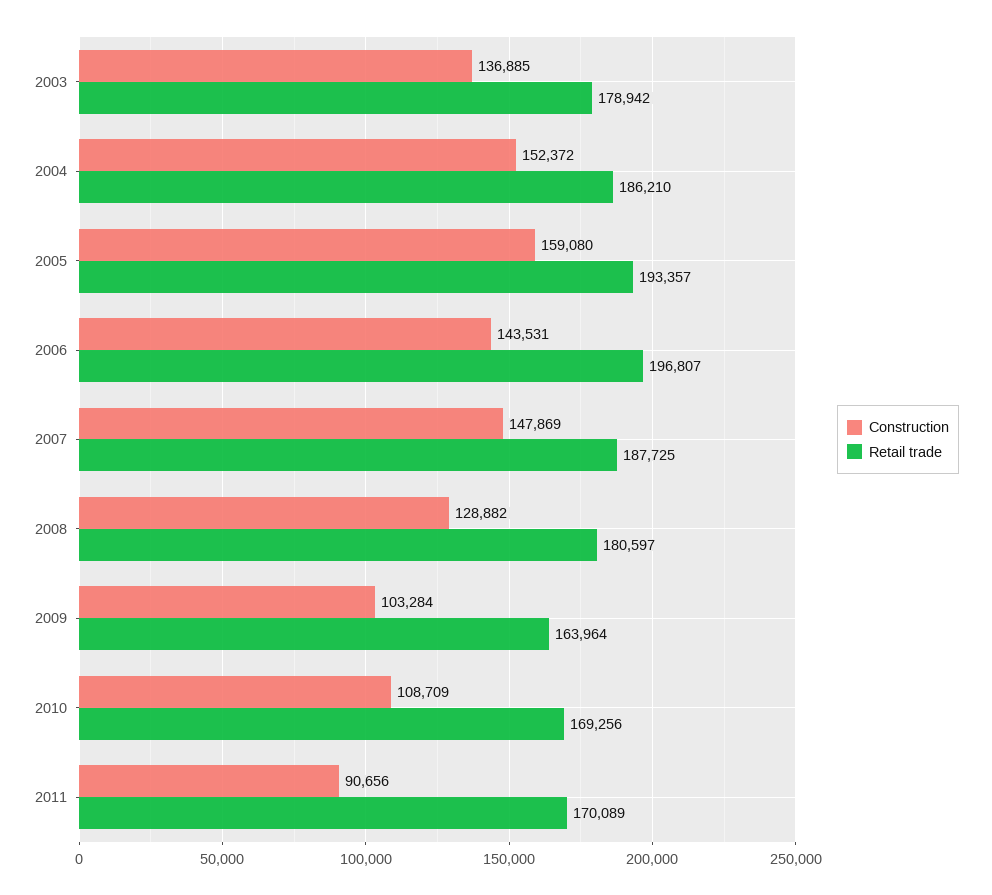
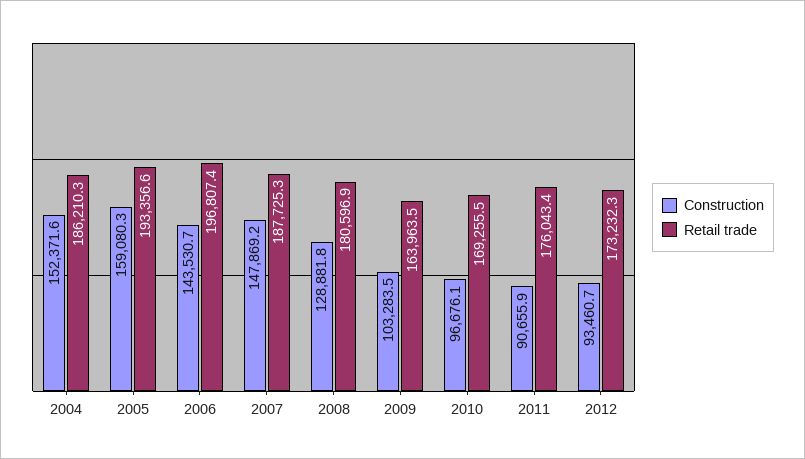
Construction, 2003: 136885 -> none
Retail trade, 2003: 178942 -> none
Construction, 2010: 108709 -> 96676.1
Retail trade, 2011: 170089 -> 176043.4
Construction, 2012: none -> 93460.7
Retail trade, 2012: none -> 173232.3

